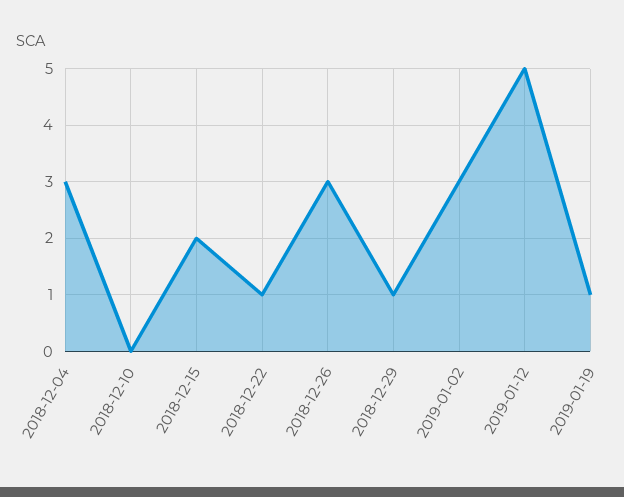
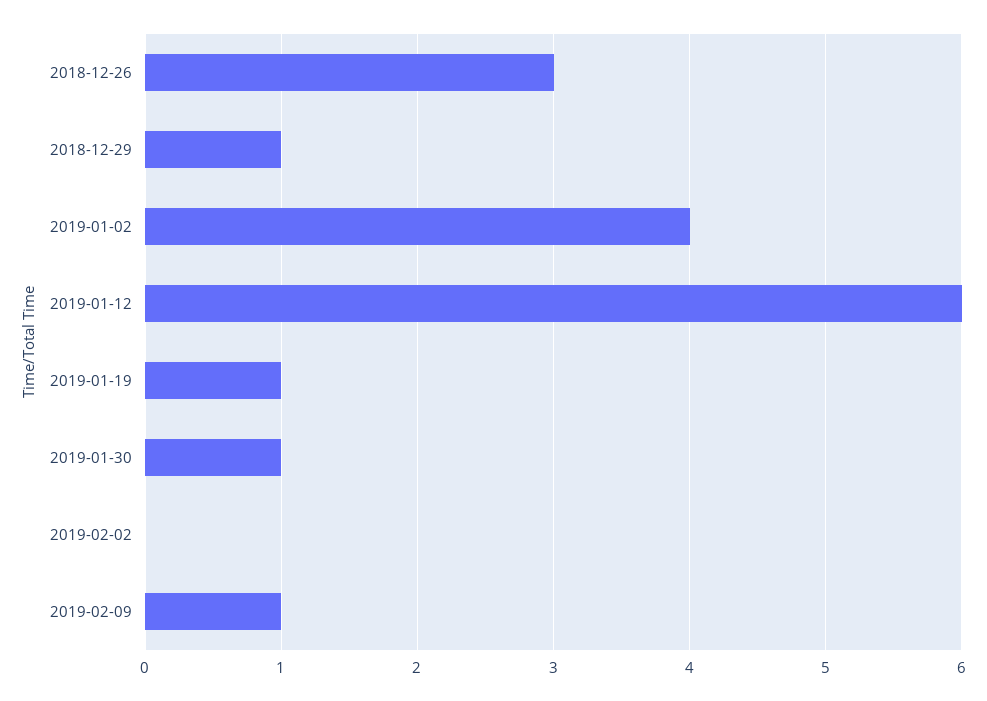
2018-12-04: 3 -> none
2018-12-10: 0 -> none
2018-12-15: 2 -> none
2018-12-22: 1 -> none
2019-01-02: 3 -> 4
2019-01-12: 5 -> 6
2019-01-30: none -> 1
2019-02-02: none -> 0
2019-02-09: none -> 1

